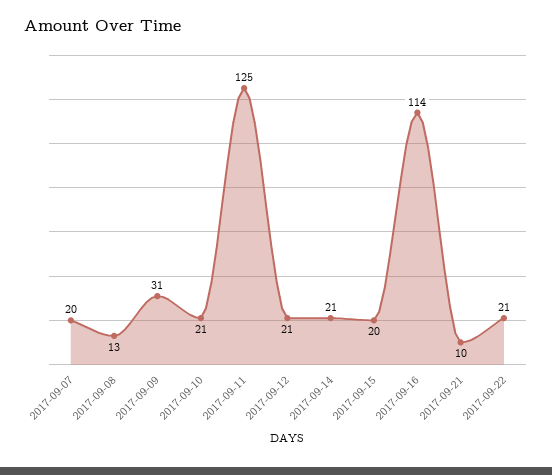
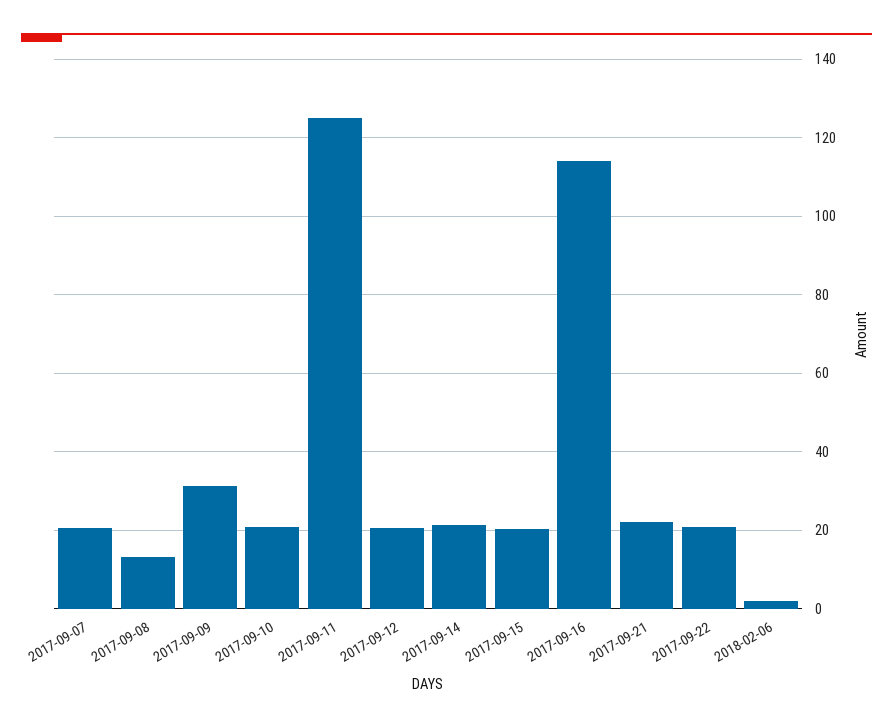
2017-09-21: 10 -> 22
2018-02-06: none -> 2

